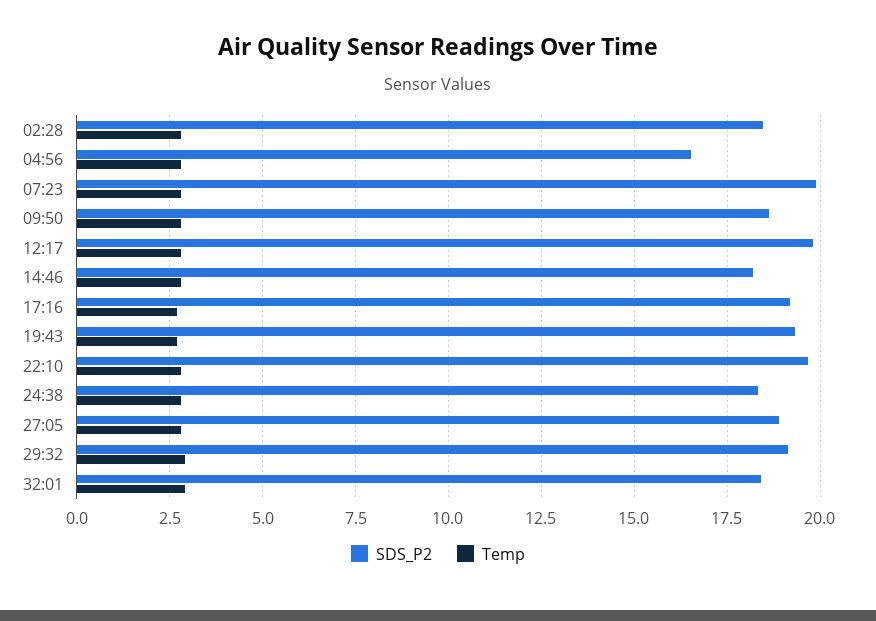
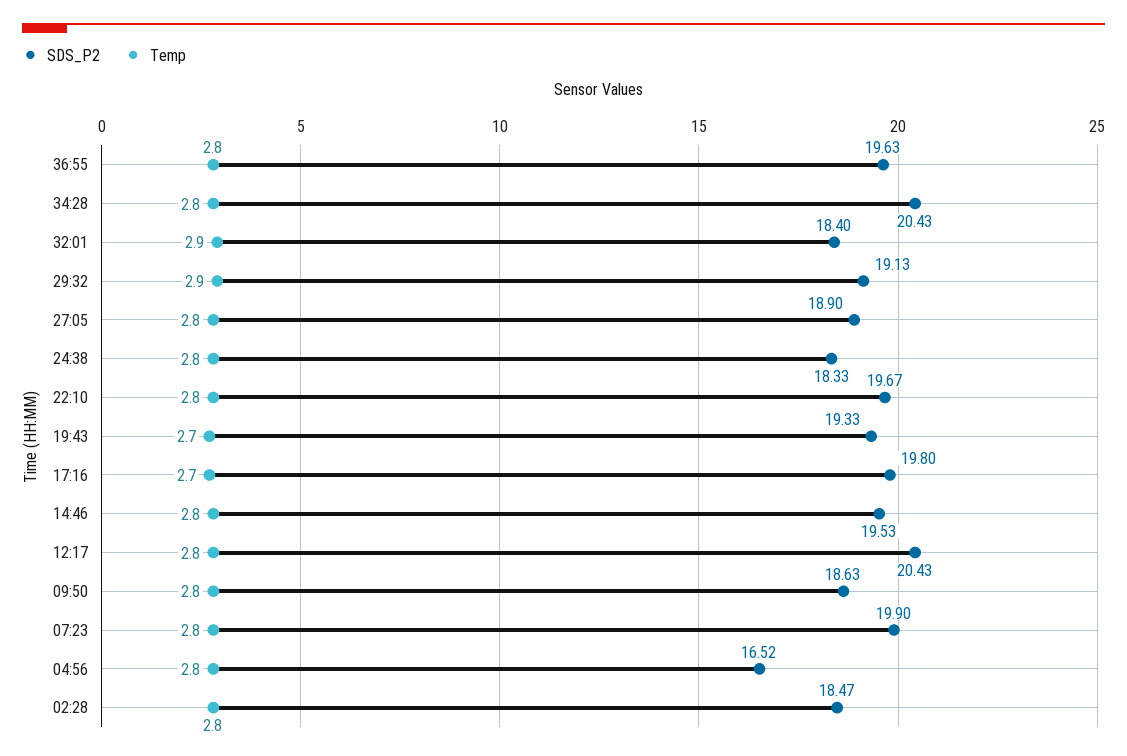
SDS_P2, 12:17: 19.75 -> 20.43
SDS_P2, 14:46: 18.25 -> 19.53
SDS_P2, 17:16: 19.25 -> 19.8
SDS_P2, 36:55: none -> 19.63
Temp, 36:55: none -> 2.8
SDS_P2, 34:28: none -> 20.43
Temp, 34:28: none -> 2.8

